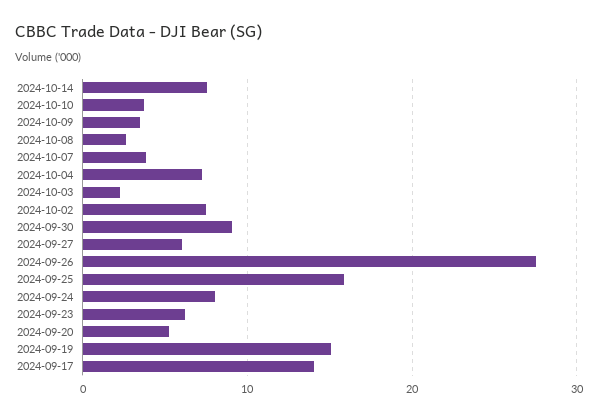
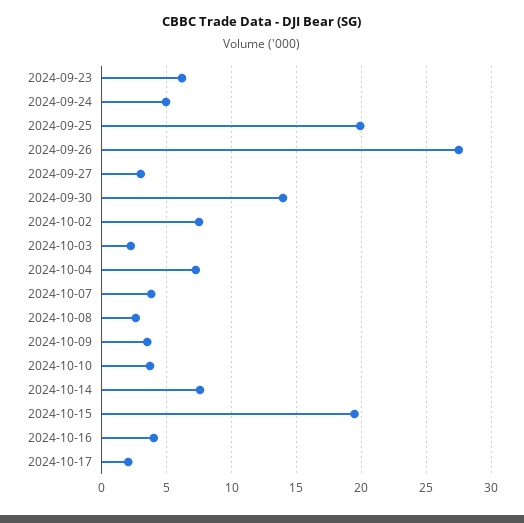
2024-09-30: 9 -> 14
2024-09-27: 6 -> 3
2024-09-25: 16 -> 20
2024-09-24: 8 -> 5
2024-09-20: 5 -> none
2024-09-19: 15 -> none
2024-09-17: 14 -> none
2024-10-15: none -> 19.5
2024-10-16: none -> 4
2024-10-17: none -> 2

